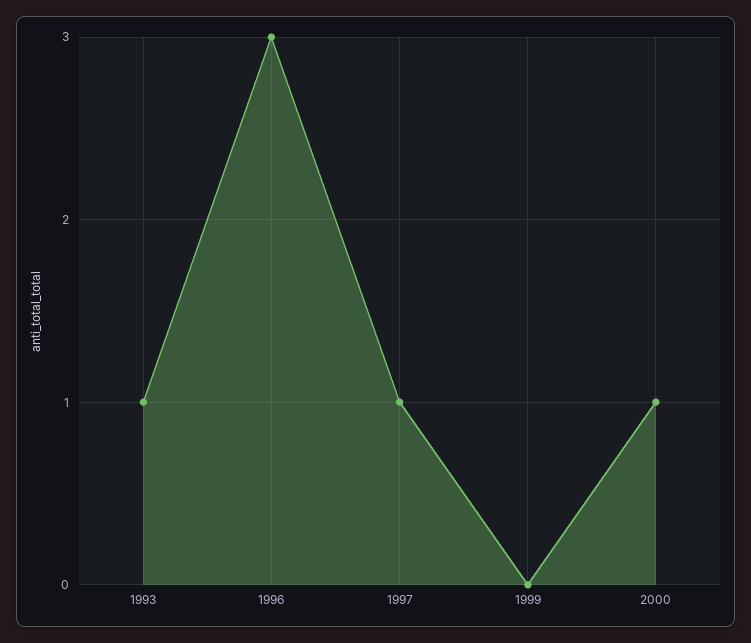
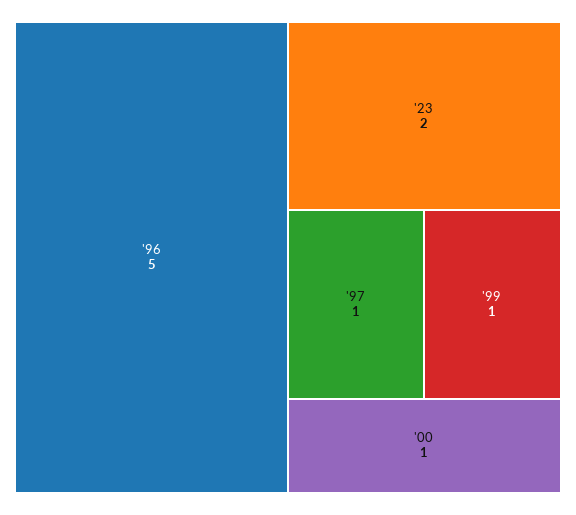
1993: 1 -> none
1996: 3 -> 5
1999: 0 -> 1
'23: none -> 2

